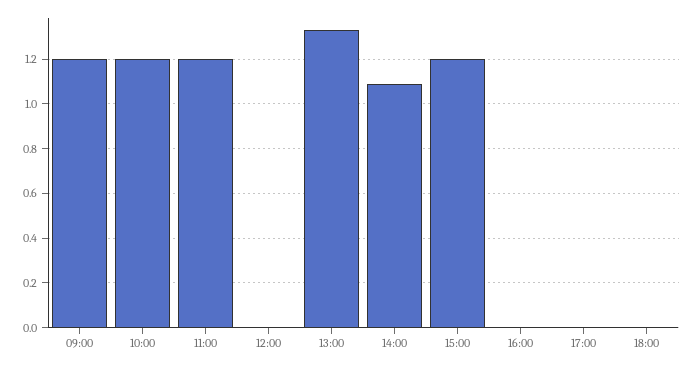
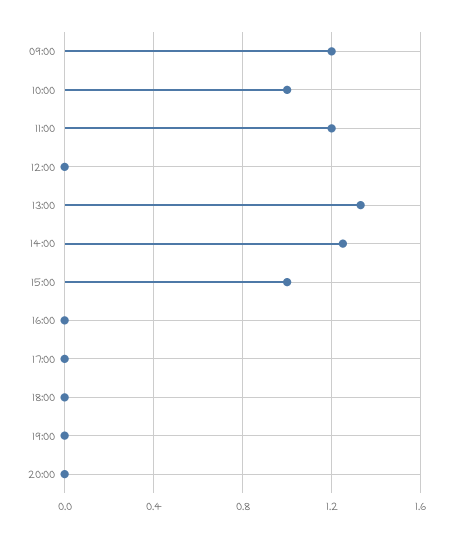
10:00: 1.2 -> 1
14:00: 1.1 -> 1.25
15:00: 1.2 -> 1
19:00: none -> 0
20:00: none -> 0

